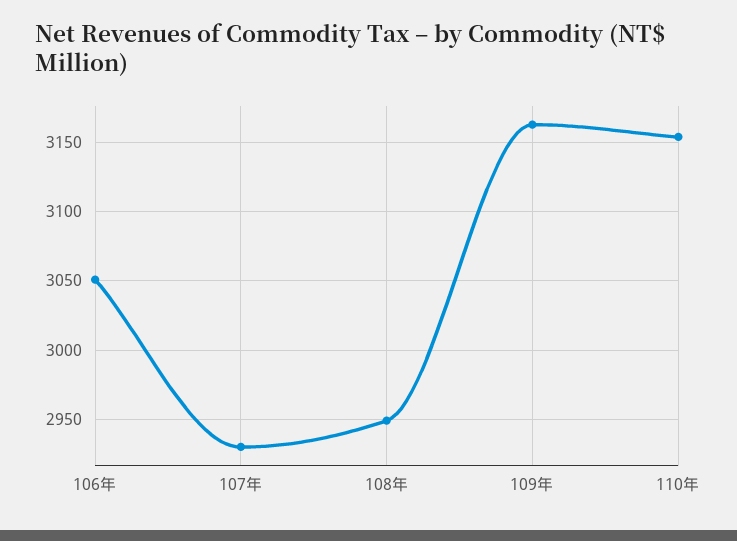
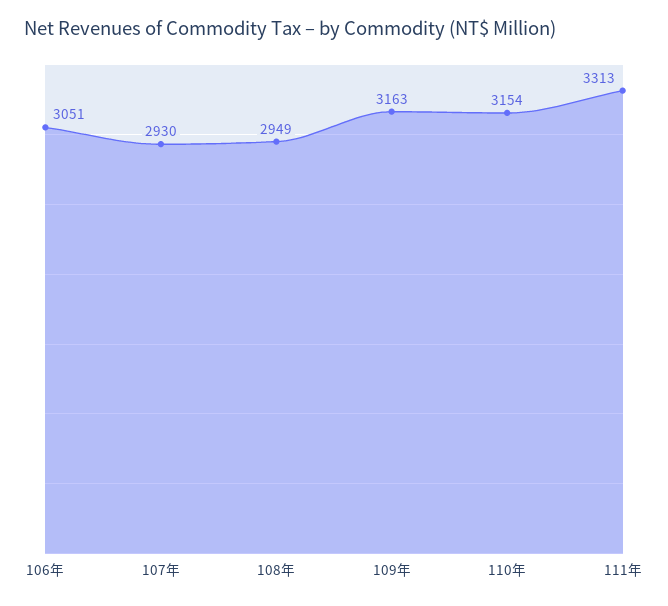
111年: none -> 3313

